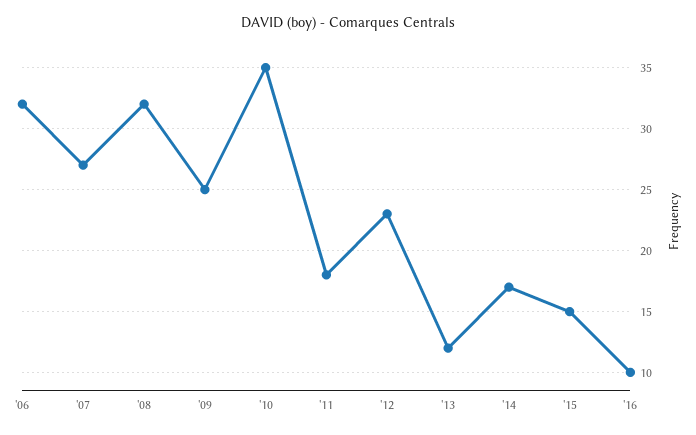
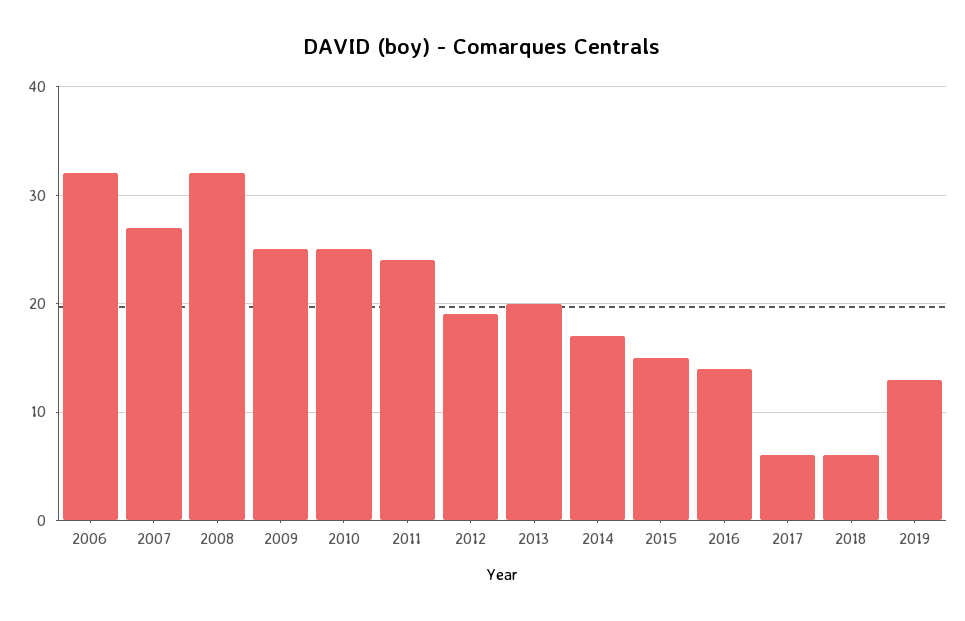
'10: 35 -> 25
'11: 18 -> 24
'12: 23 -> 19
'13: 12 -> 20
'16: 10 -> 14
2017: none -> 6
2018: none -> 6
2019: none -> 13

